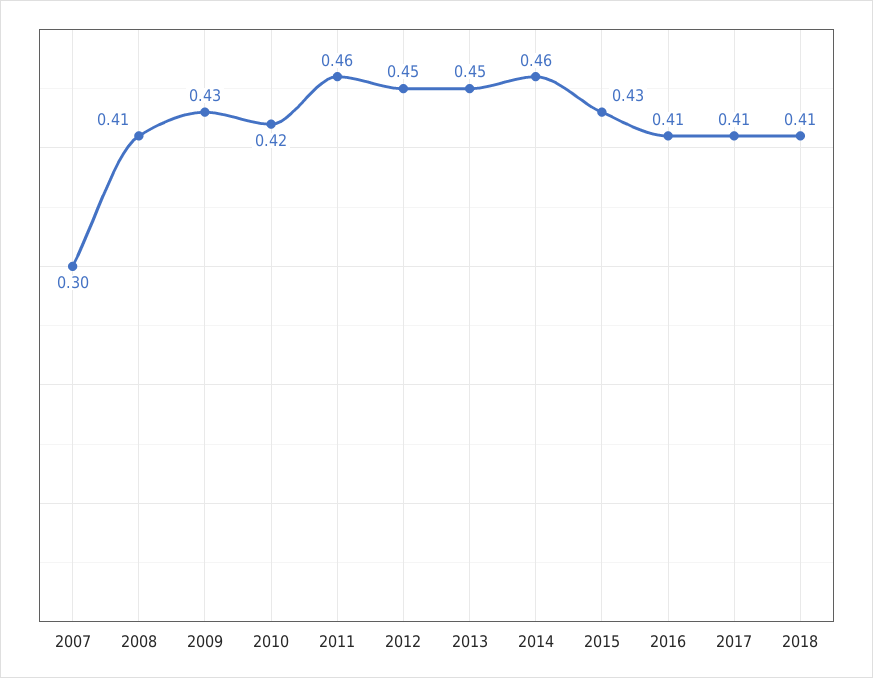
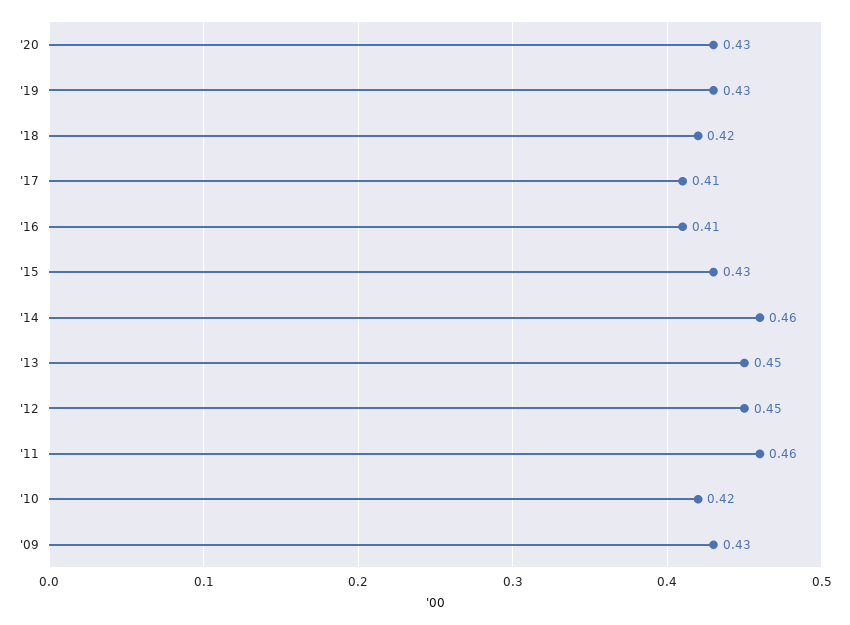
2007: 0.3 -> none
2008: 0.41 -> none
2018: 0.41 -> 0.42
'20: none -> 0.43
'19: none -> 0.43

